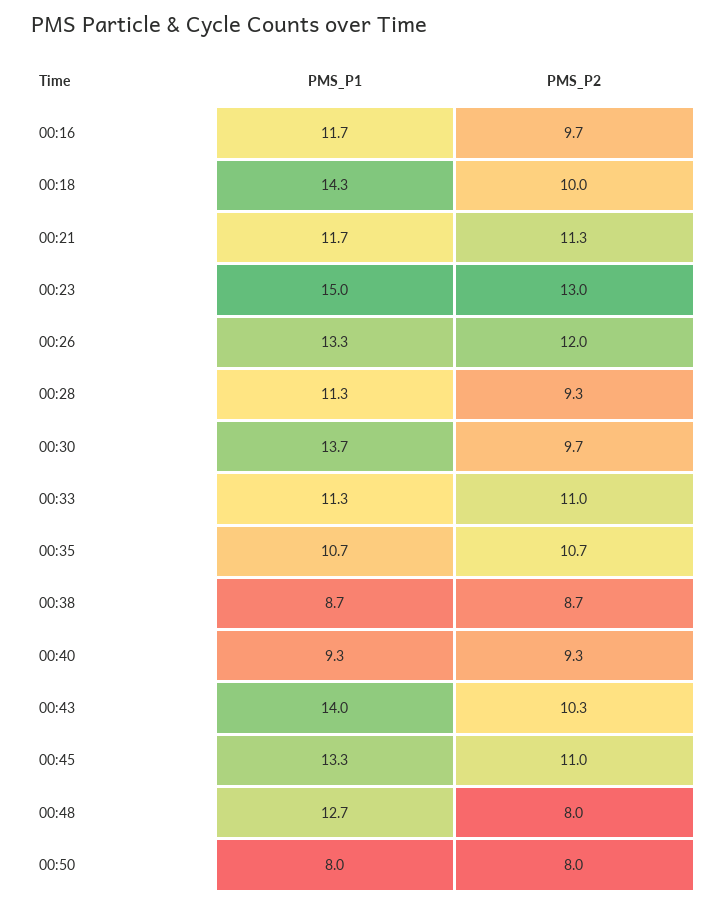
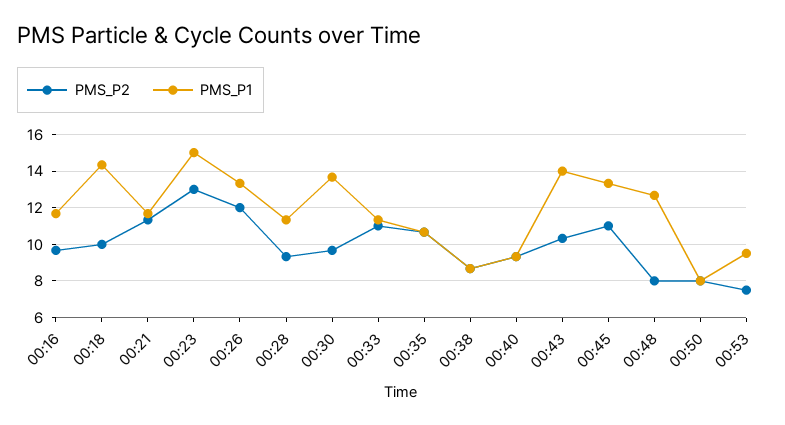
PMS_P2, 00:53: none -> 7.5
PMS_P1, 00:53: none -> 9.5

